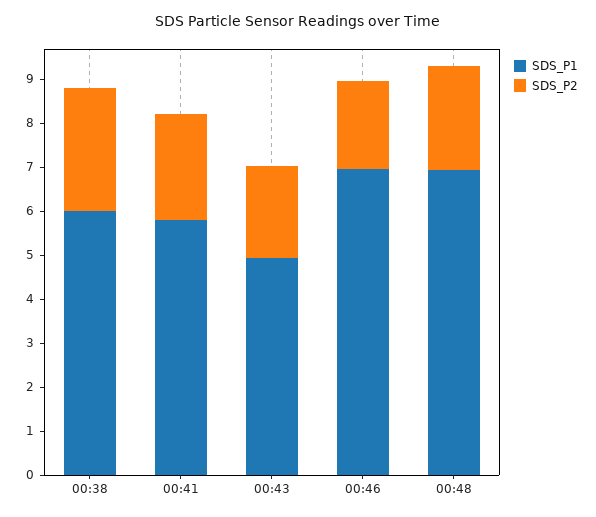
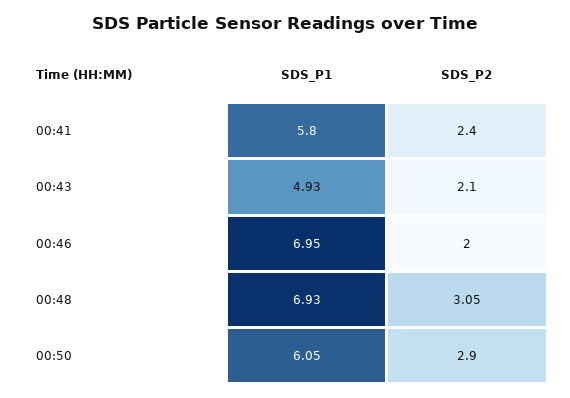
SDS_P1, 00:38: 6 -> none
SDS_P2, 00:38: 2.8 -> none
SDS_P2, 00:48: 2.4 -> 3.05
SDS_P1, 00:50: none -> 6.05
SDS_P2, 00:50: none -> 2.9

